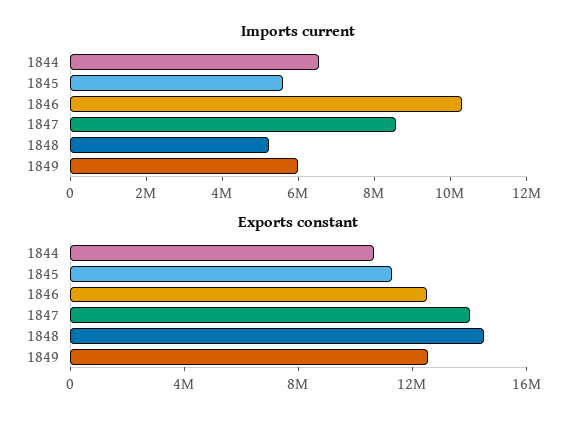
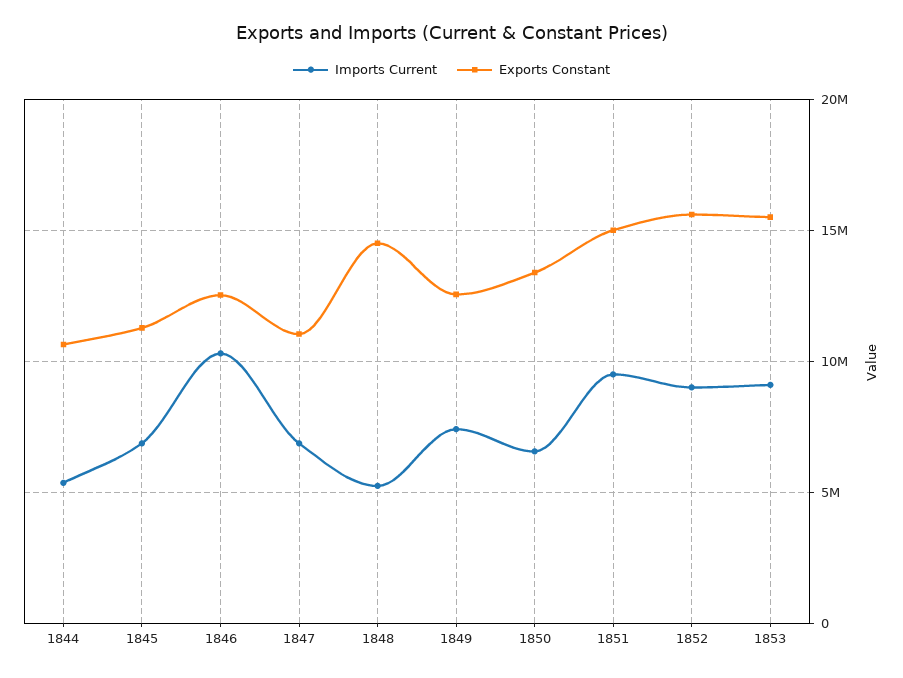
Imports current, 1844: 6500000 -> 5500000
Imports current, 1845: 5500000 -> 7000000
Imports current, 1847: 8500000 -> 7000000
Imports current, 1849: 6000000 -> 7500000
Exports constant, 1847: 14000000 -> 11000000
Imports current, 1850: none -> 6500000
Exports constant, 1850: none -> 13500000
Imports current, 1851: none -> 9500000
Exports constant, 1851: none -> 15000000
Imports current, 1852: none -> 9000000
Exports constant, 1852: none -> 15500000
Imports current, 1853: none -> 9000000
Exports constant, 1853: none -> 15500000

